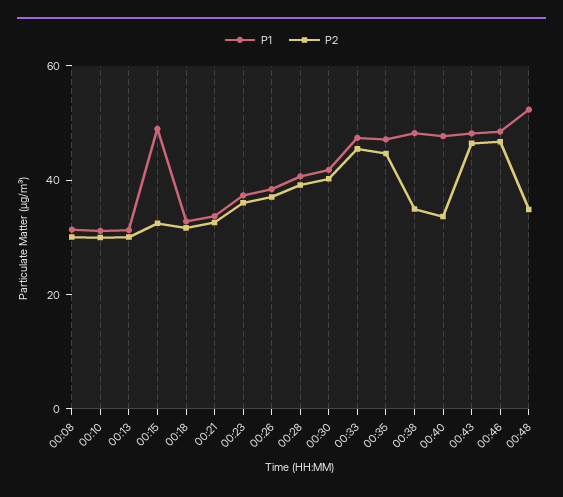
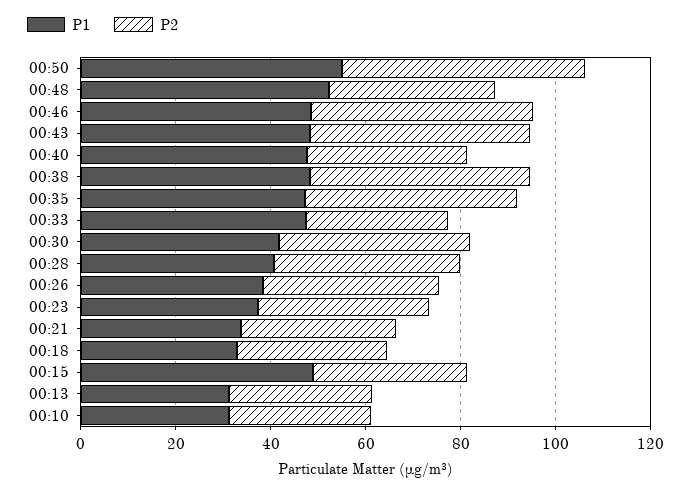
P1, 00:08: 30 -> none
P2, 00:08: 30 -> none
P2, 00:33: 45 -> 30
P2, 00:38: 35 -> 45
P1, 00:50: none -> 55
P2, 00:50: none -> 50

